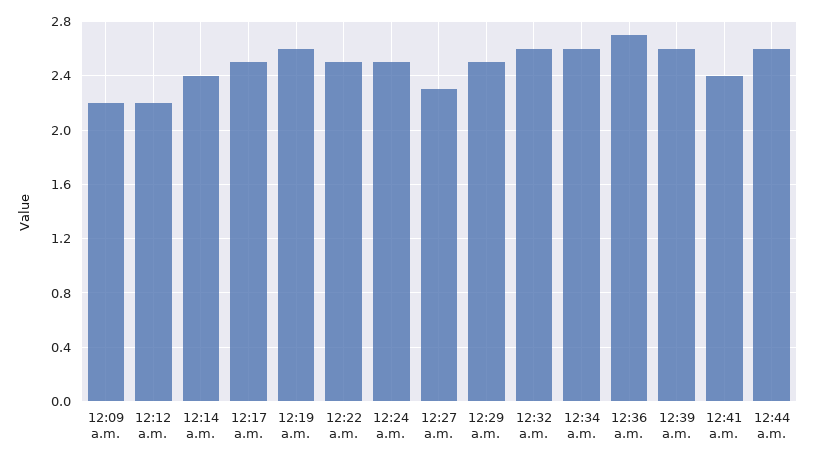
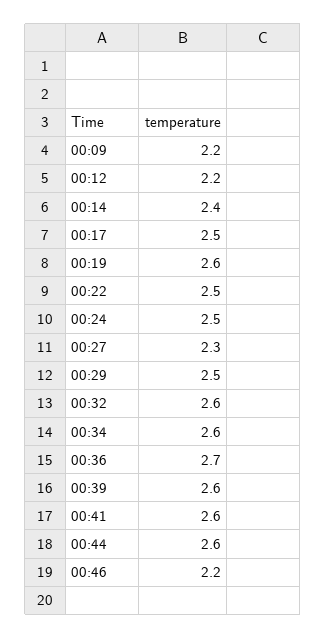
12:41 a.m.: 2.4 -> 2.6
00:46: none -> 2.2

